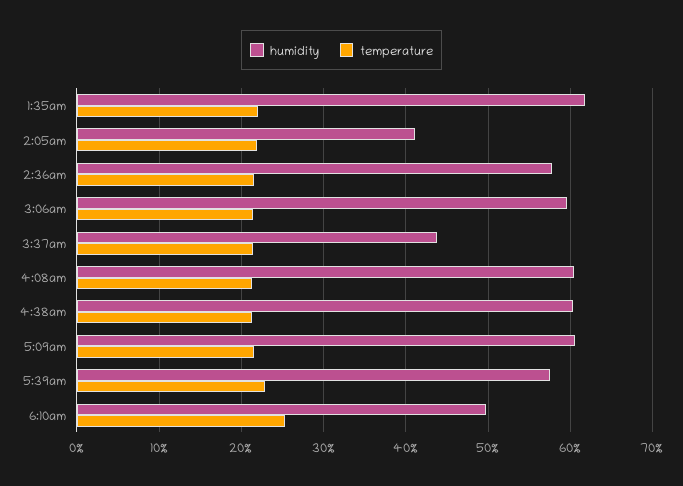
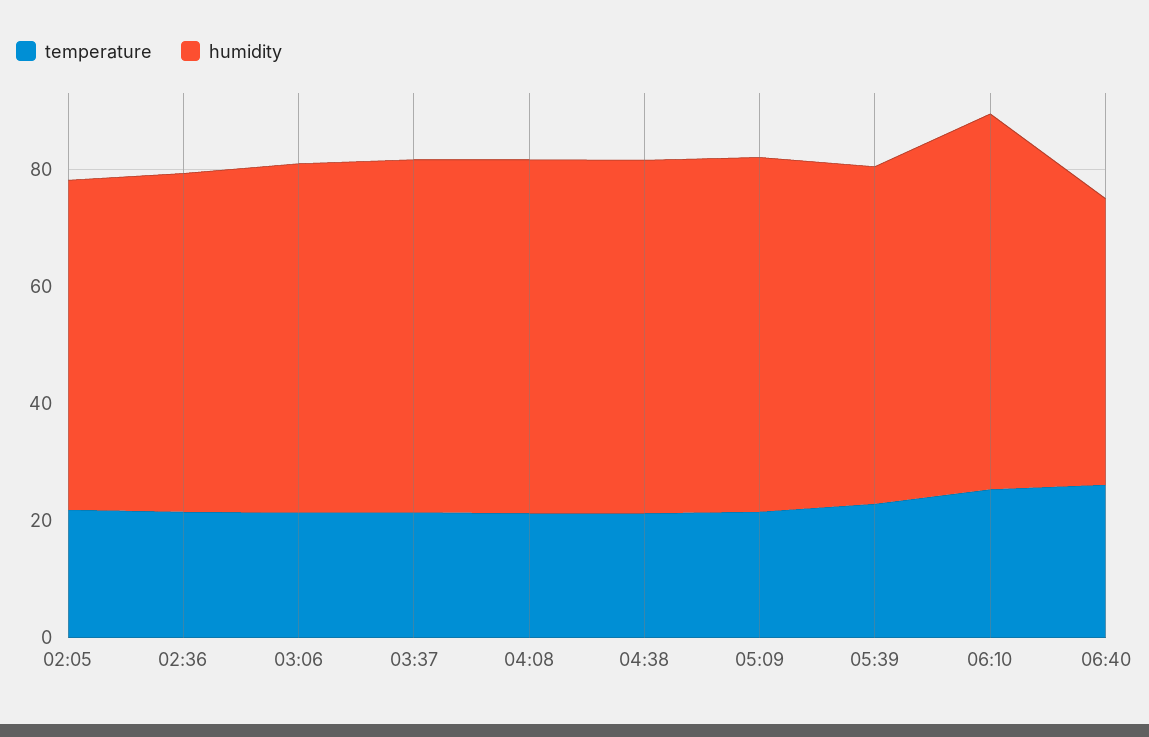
humidity, 1:35am: 62 -> none
temperature, 1:35am: 22 -> none
humidity, 2:05am: 41 -> 55
humidity, 3:37am: 44 -> 60
humidity, 6:10am: 50 -> 65
temperature, 06:40: none -> 25
humidity, 06:40: none -> 50

